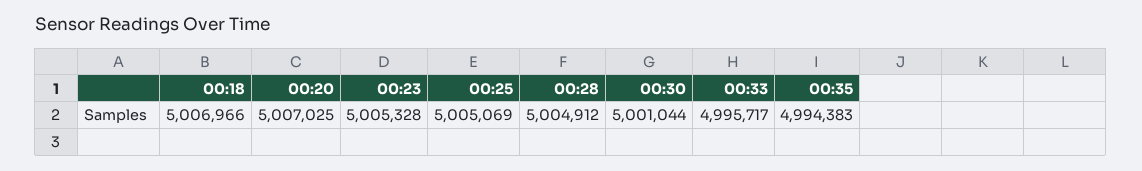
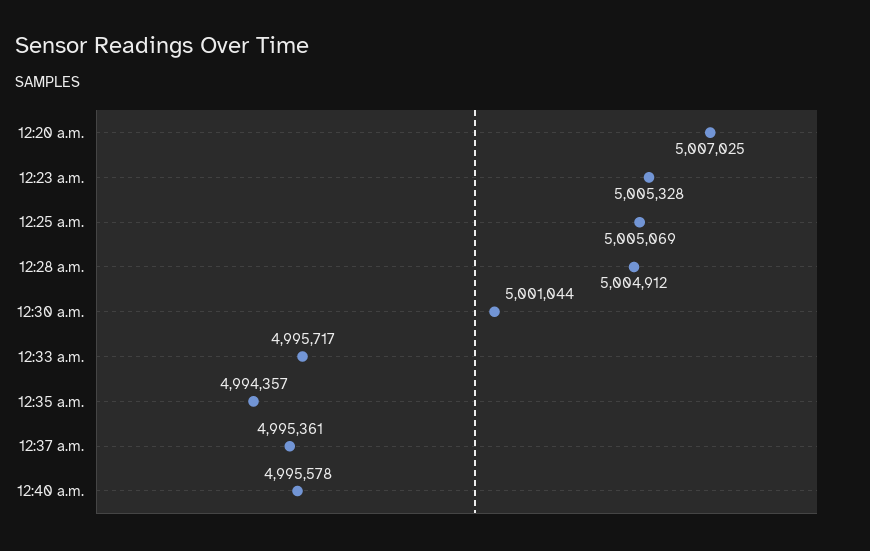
00:18: 5006966 -> none
00:35: 4994383 -> 4994357
12:37 a.m.: none -> 4995361
12:40 a.m.: none -> 4995578

